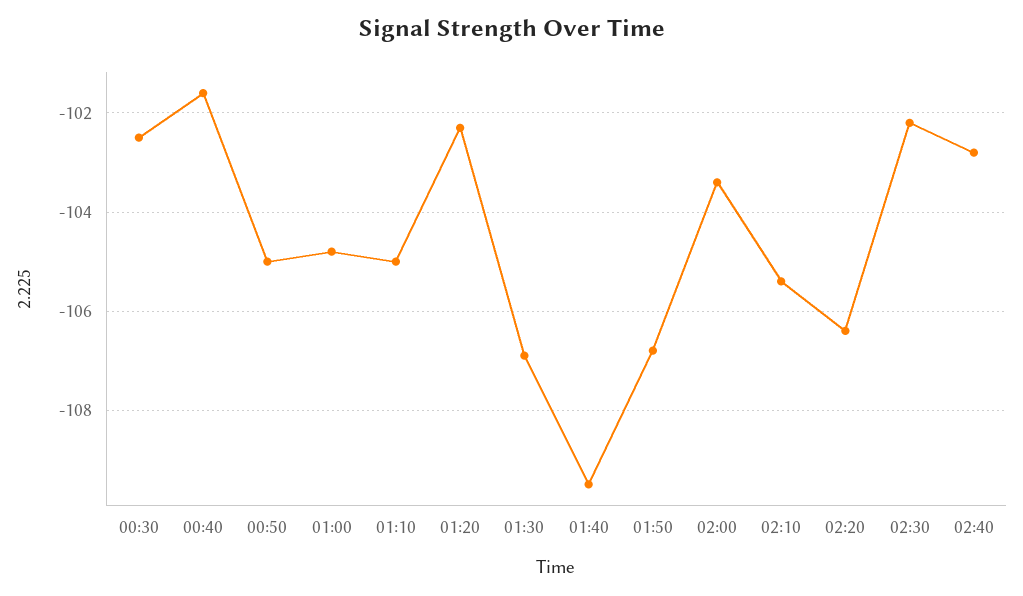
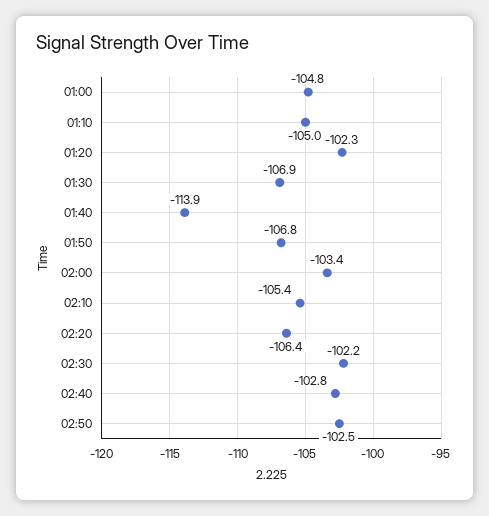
00:30: -102.5 -> none
00:40: -101.5 -> none
00:50: -105 -> none
01:40: -109.5 -> -113.9
02:50: none -> -102.5

